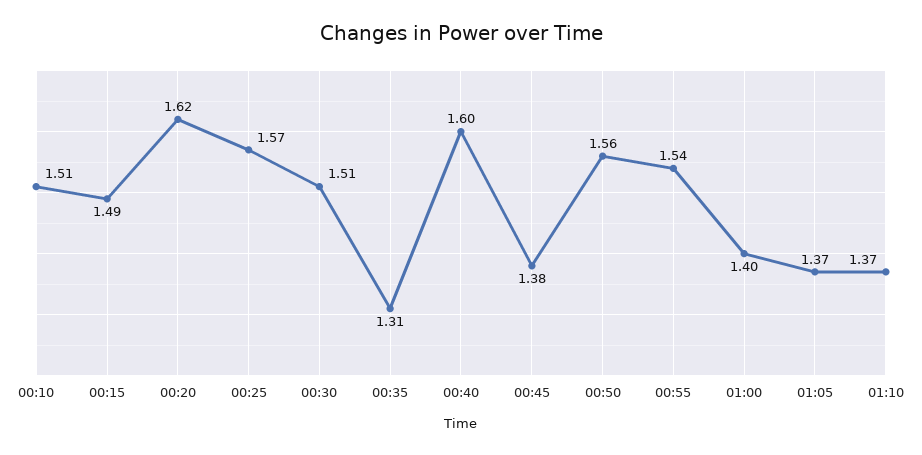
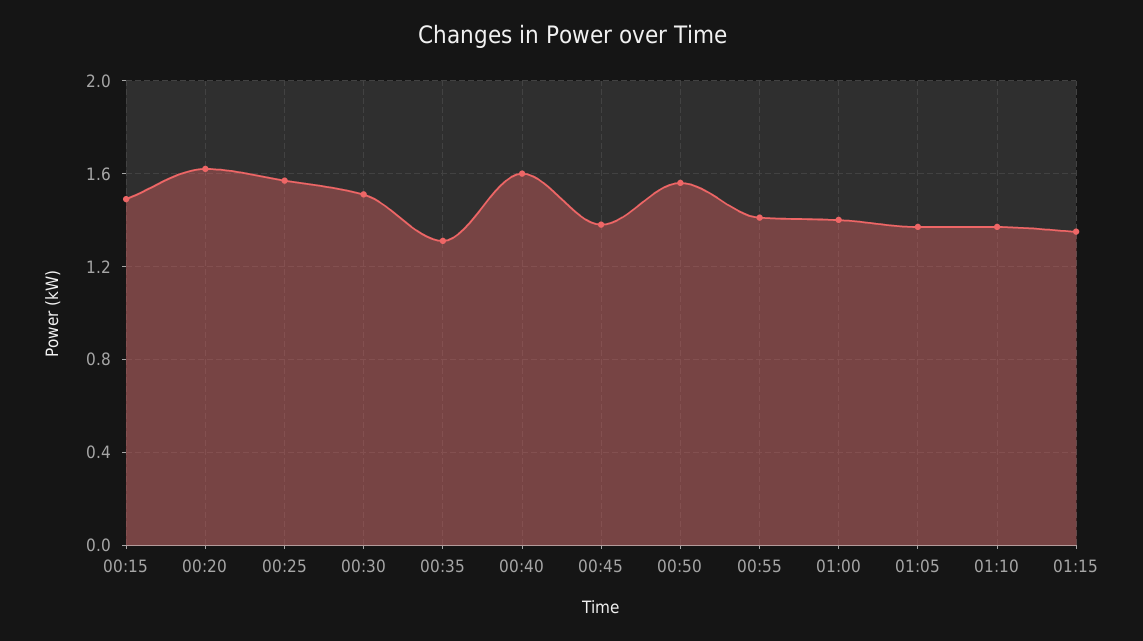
00:10: 1.51 -> none
00:55: 1.54 -> 1.4
01:15: none -> 1.35

